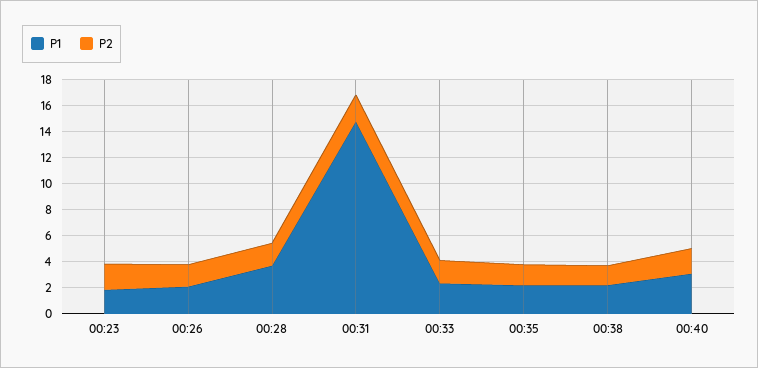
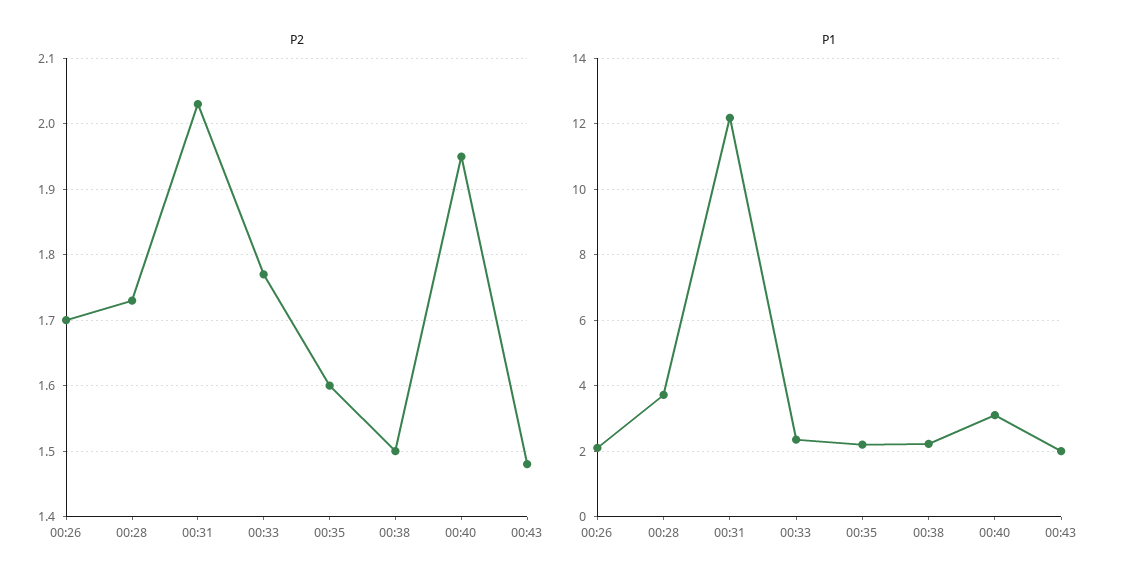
P1, 00:23: 2 -> none
P2, 00:23: 2 -> none
P1, 00:31: 15 -> 12.2
P2, 00:43: none -> 1.48
P1, 00:43: none -> 2

